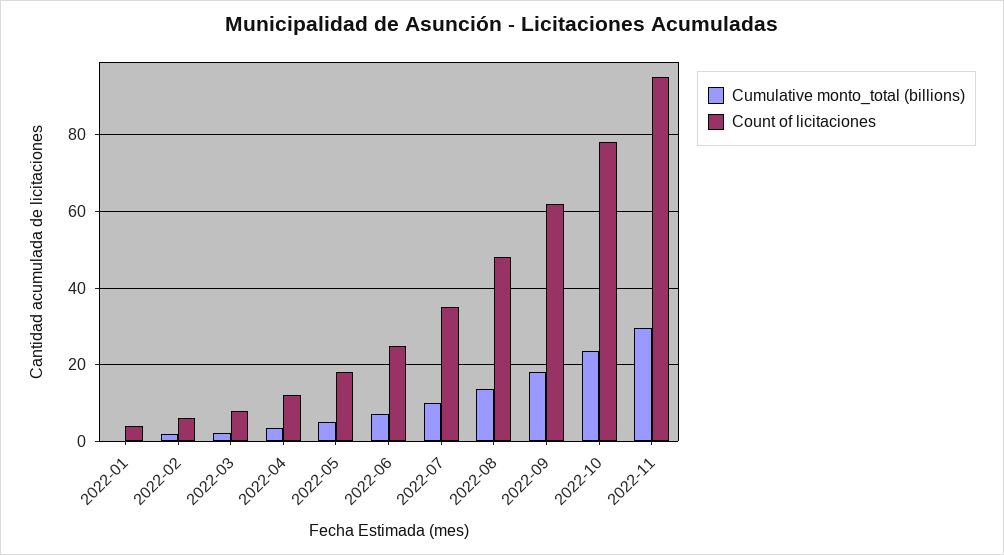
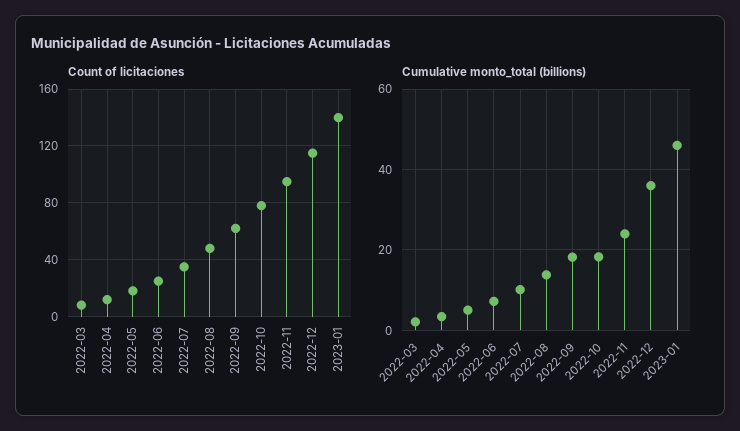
Cumulative monto_total (billions), 2022-01: 0 -> none
Count of licitaciones, 2022-01: 4 -> none
Cumulative monto_total (billions), 2022-02: 2 -> none
Count of licitaciones, 2022-02: 6 -> none
Cumulative monto_total (billions), 2022-10: 24 -> 18
Cumulative monto_total (billions), 2022-11: 30 -> 24
Count of licitaciones, 2022-12: none -> 115
Count of licitaciones, 2023-01: none -> 140
Cumulative monto_total (billions), 2022-12: none -> 36
Cumulative monto_total (billions), 2023-01: none -> 46

